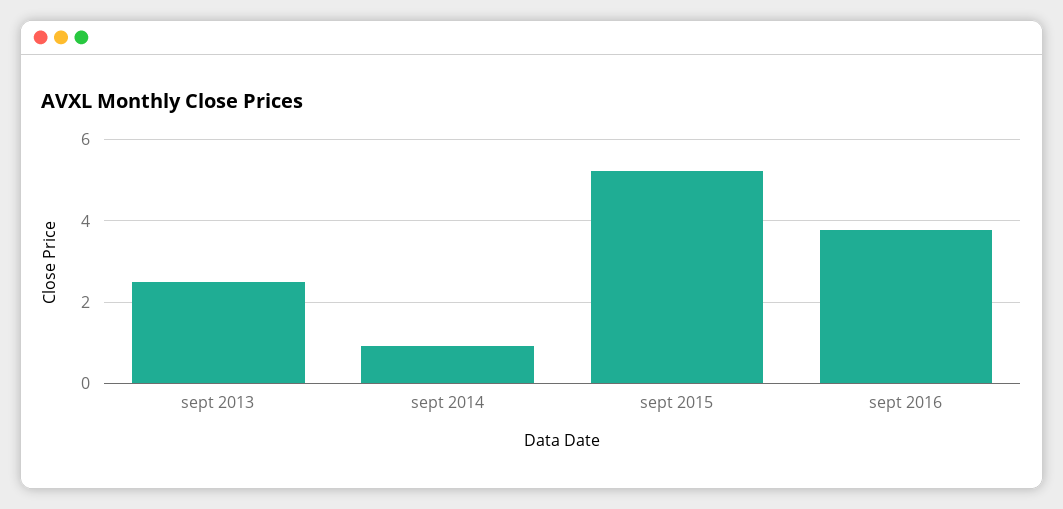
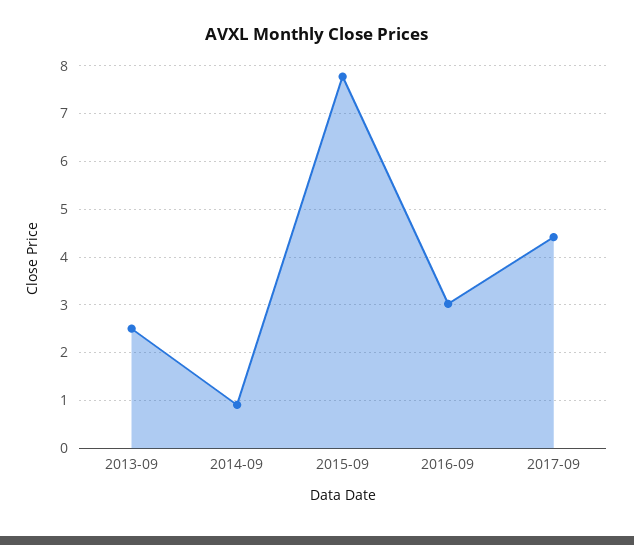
sept 2015: 5.2 -> 7.8
sept 2016: 3.8 -> 3
2017-09: none -> 4.4

